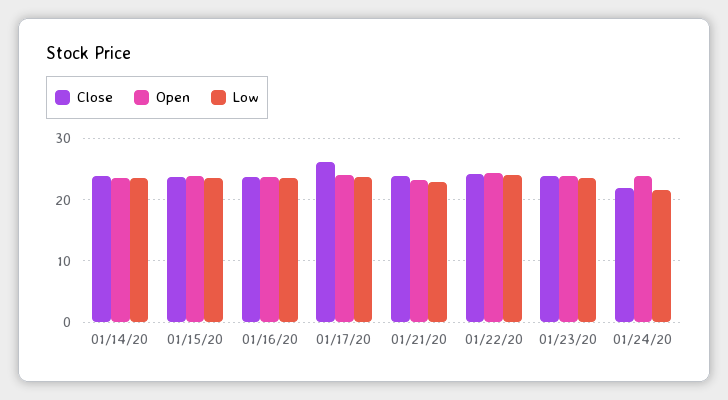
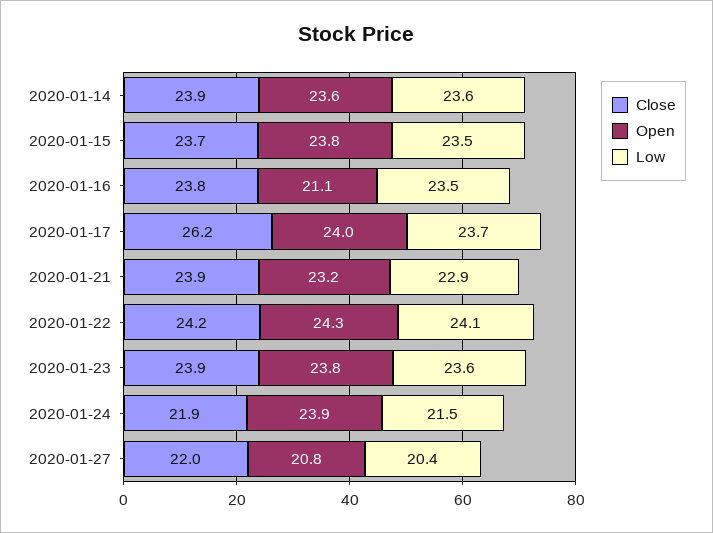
Open, 01/16/20: 24 -> 21.1
Close, 2020-01-27: none -> 22
Open, 2020-01-27: none -> 20.8
Low, 2020-01-27: none -> 20.4

